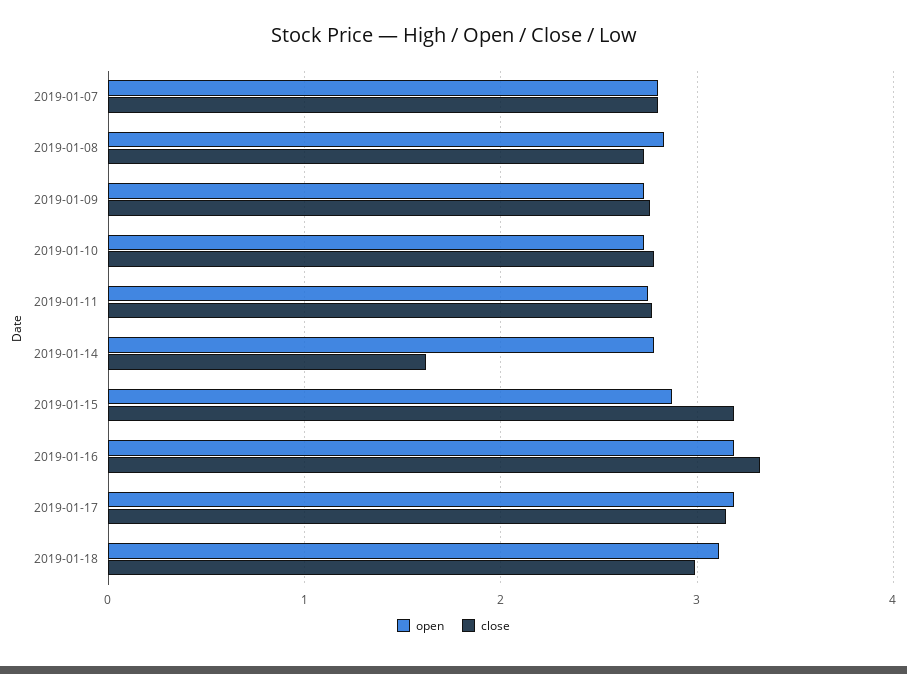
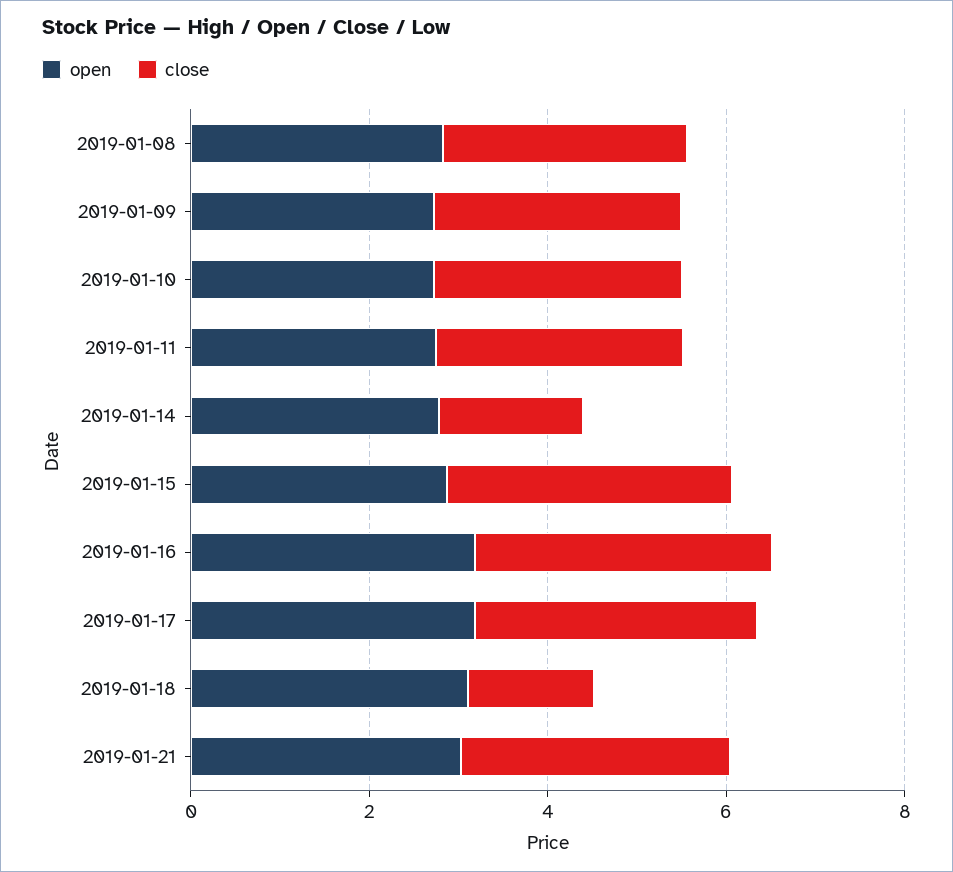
open, 2019-01-07: 2.8 -> none
close, 2019-01-07: 2.8 -> none
close, 2019-01-18: 3 -> 1.5
open, 2019-01-21: none -> 3
close, 2019-01-21: none -> 3

